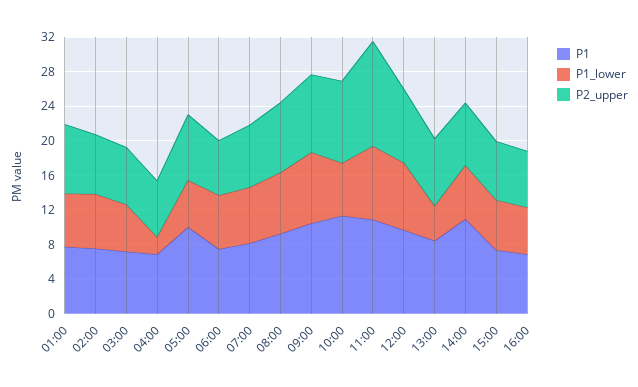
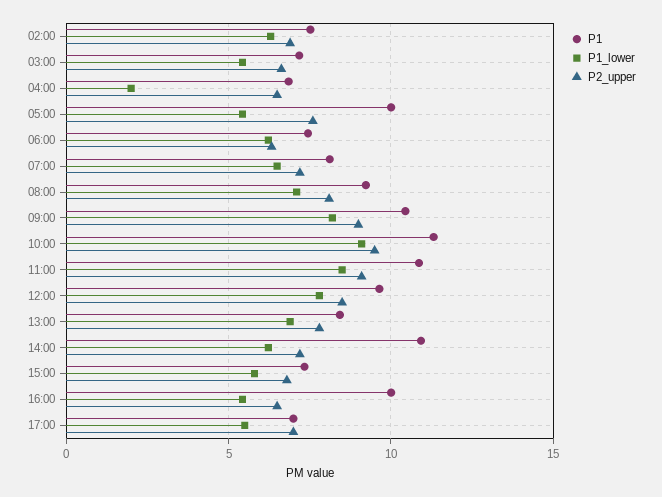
P1, 01:00: 8 -> none
P1_lower, 01:00: 6 -> none
P2_upper, 01:00: 8 -> none
P1_lower, 10:00: 6 -> 9
P2_upper, 11:00: 12 -> 9
P1_lower, 13:00: 4 -> 7
P1, 16:00: 7 -> 10
P1, 17:00: none -> 7
P1_lower, 17:00: none -> 5.5
P2_upper, 17:00: none -> 7

